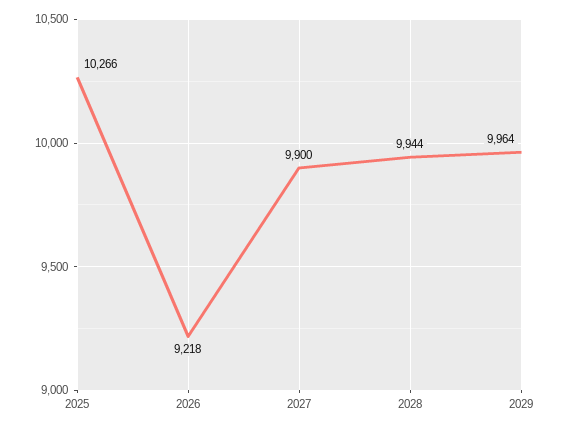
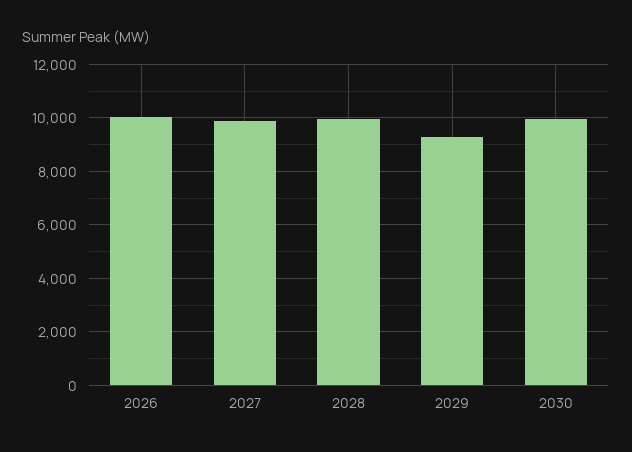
2025: 10266 -> none
2026: 9218 -> 10000
2029: 9964 -> 9250
2030: none -> 10000

